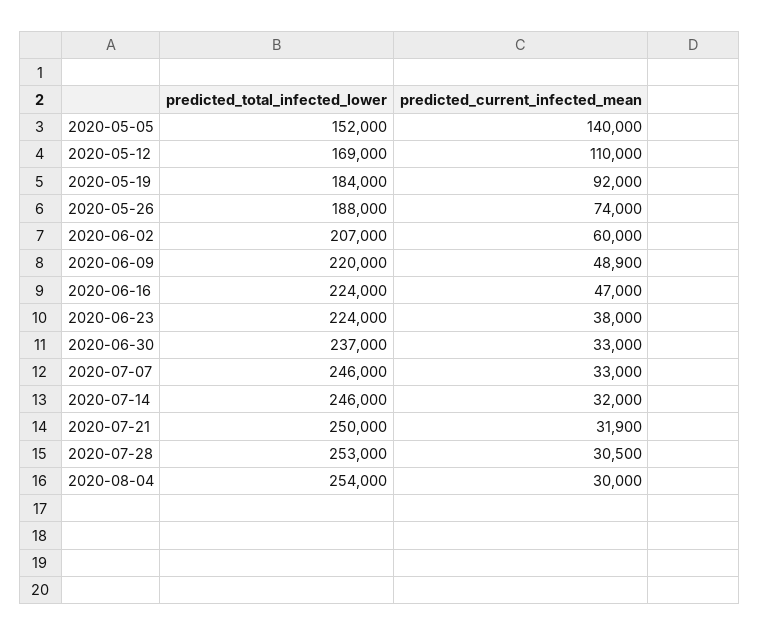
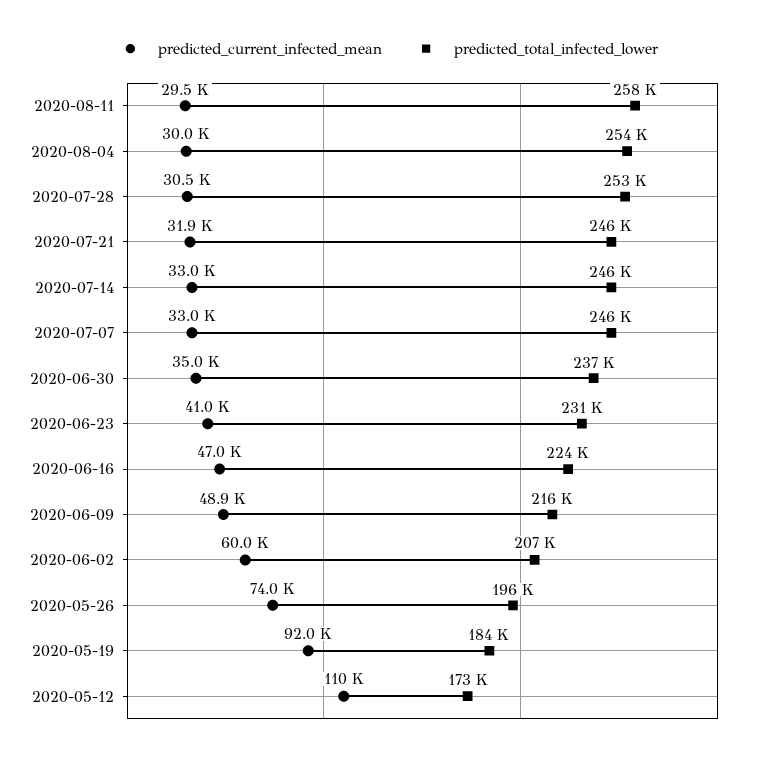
predicted_total_infected_lower, 2020-05-05: 152000 -> none
predicted_current_infected_mean, 2020-05-05: 140000 -> none
predicted_total_infected_lower, 2020-05-12: 169000 -> 173000
predicted_total_infected_lower, 2020-05-26: 188000 -> 196000
predicted_total_infected_lower, 2020-06-09: 220000 -> 216000
predicted_total_infected_lower, 2020-06-23: 224000 -> 231000
predicted_current_infected_mean, 2020-06-23: 38000 -> 41000
predicted_current_infected_mean, 2020-06-30: 33000 -> 35000
predicted_current_infected_mean, 2020-07-14: 32000 -> 33000
predicted_total_infected_lower, 2020-07-21: 250000 -> 246000
predicted_current_infected_mean, 2020-08-11: none -> 29500
predicted_total_infected_lower, 2020-08-11: none -> 258000

